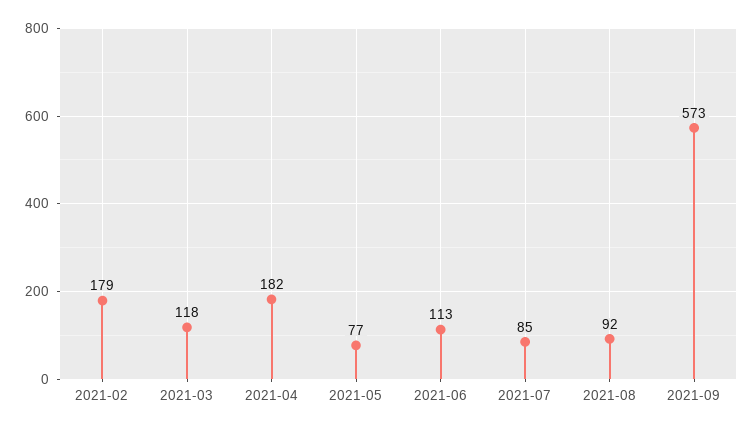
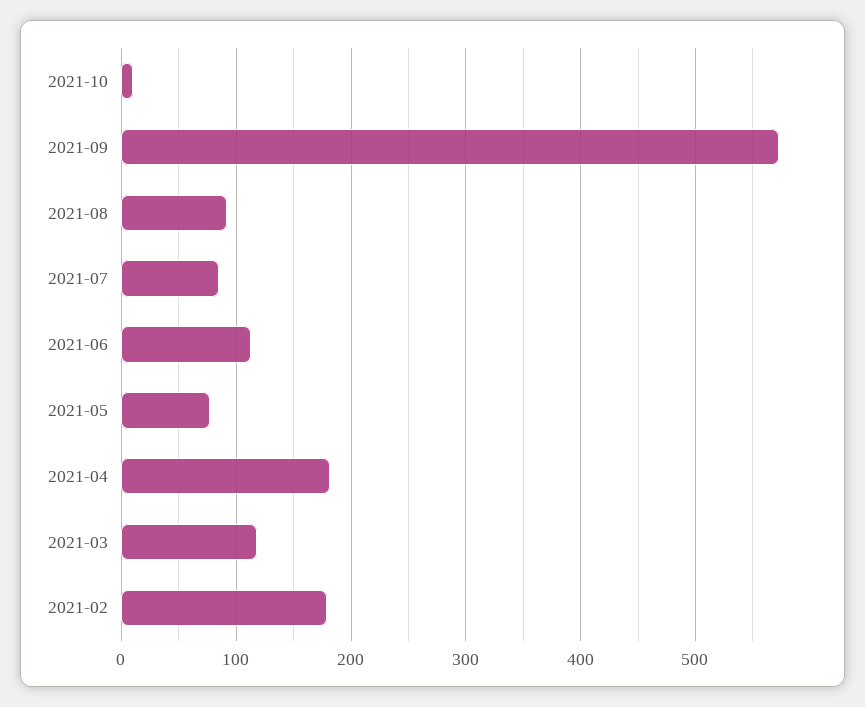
2021-10: none -> 10

